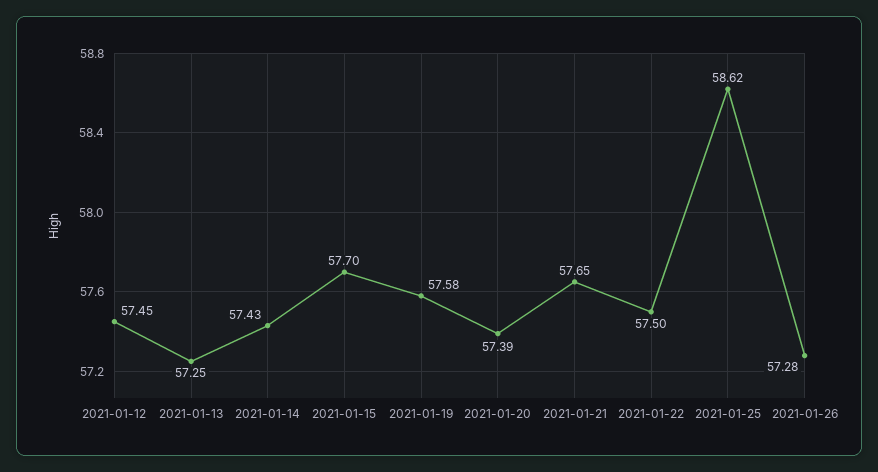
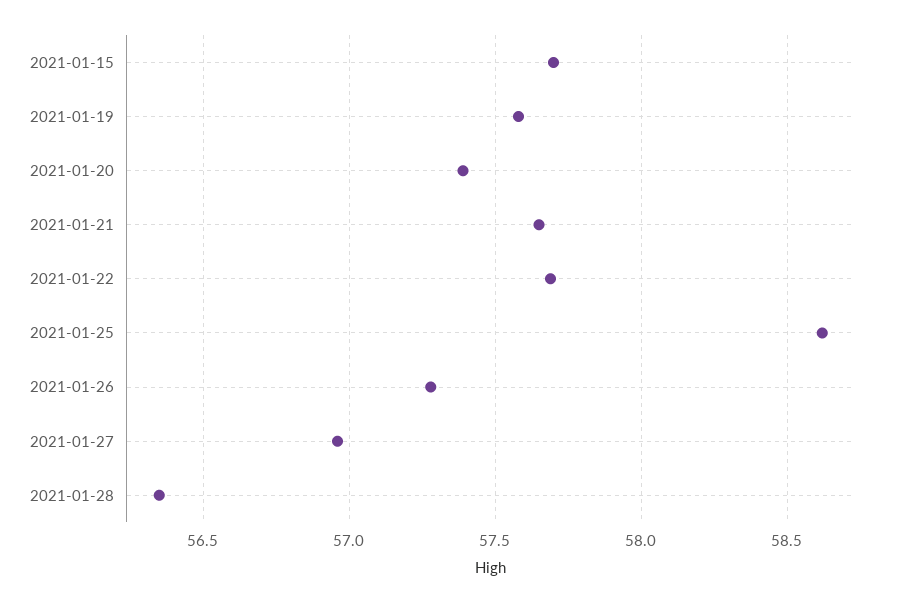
2021-01-12: 57.45 -> none
2021-01-13: 57.25 -> none
2021-01-14: 57.43 -> none
2021-01-22: 57.5 -> 57.7
2021-01-27: none -> 56.95
2021-01-28: none -> 56.35

